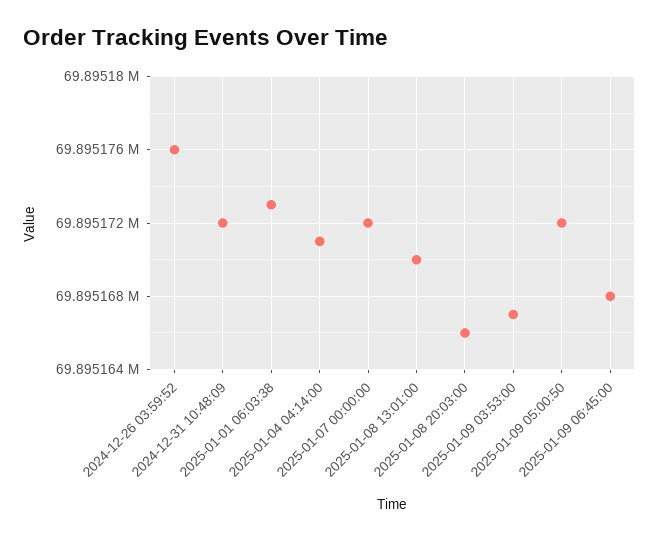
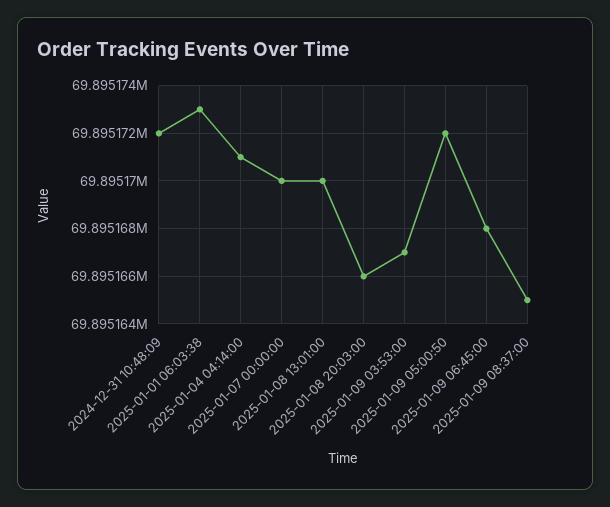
2024-12-26 03:59:52: 69895176 -> none
2025-01-07 00:00:00: 69895172 -> 69895170
2025-01-09 08:37:00: none -> 69895165

